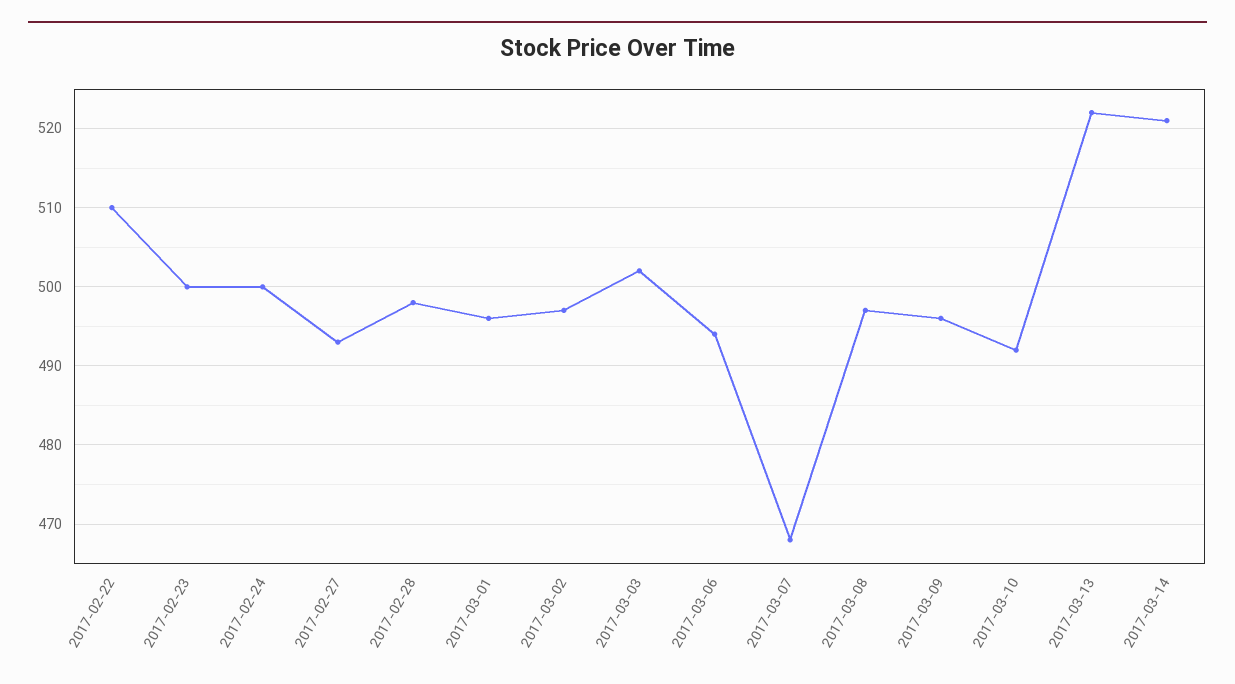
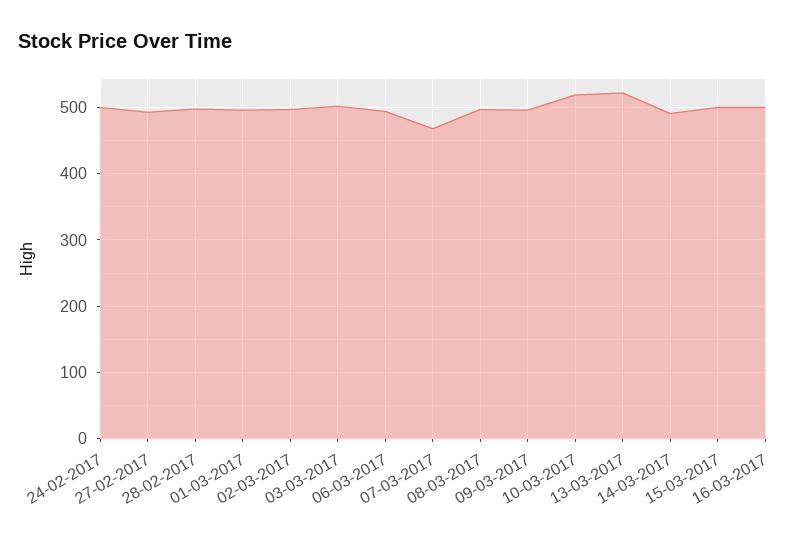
2017-02-22: 510 -> none
2017-02-23: 500 -> none
2017-03-10: 492 -> 520
2017-03-14: 521 -> 490
15-03-2017: none -> 500
16-03-2017: none -> 500

